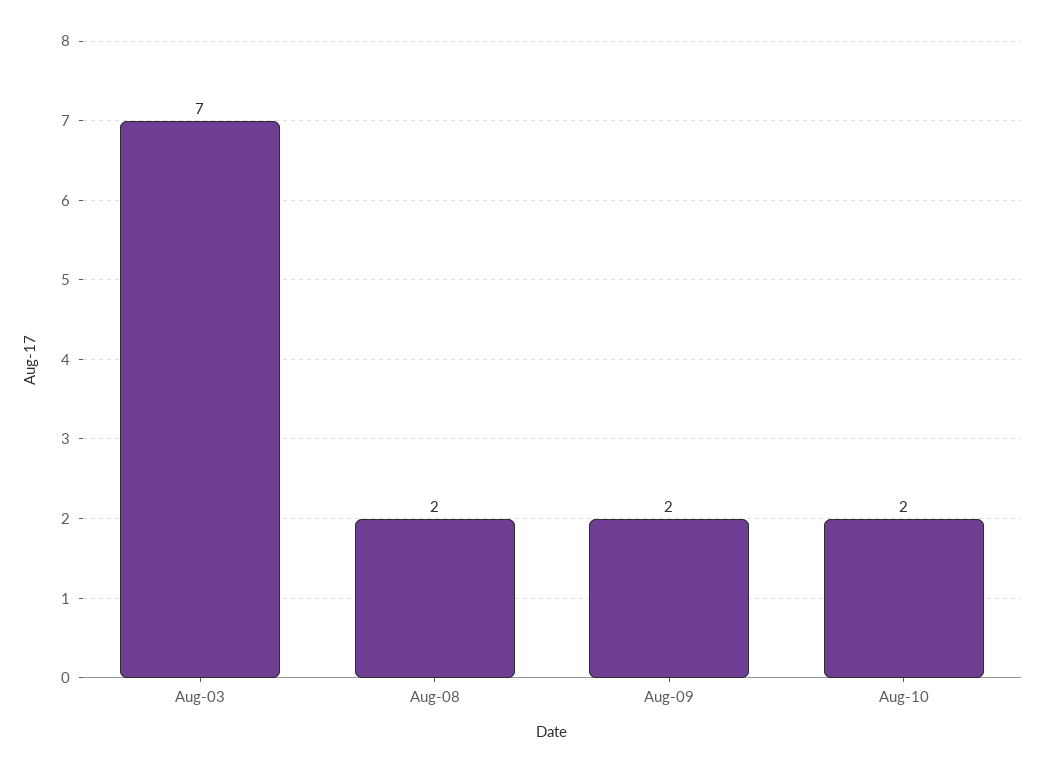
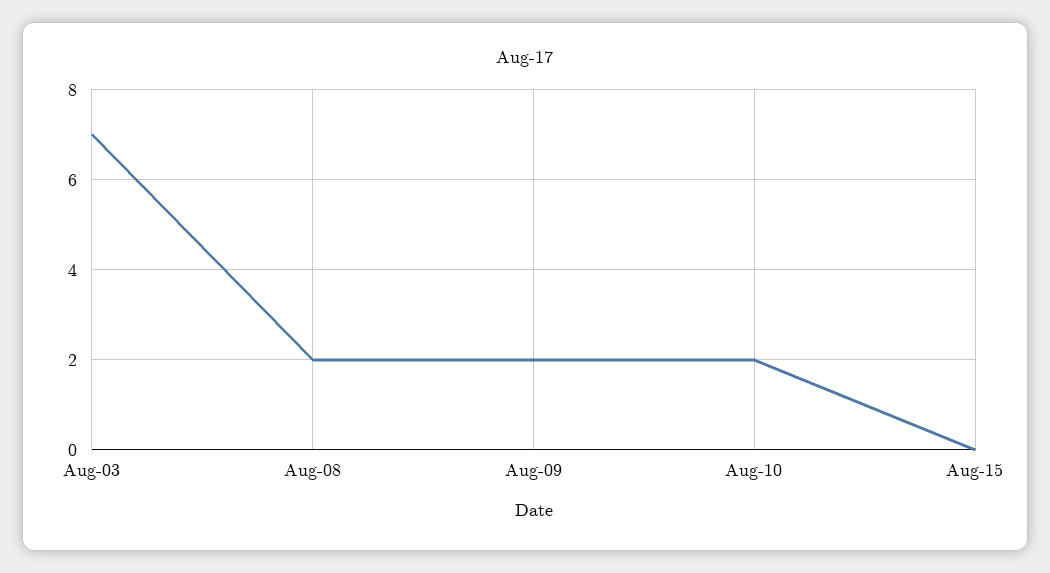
Aug-15: none -> 0

